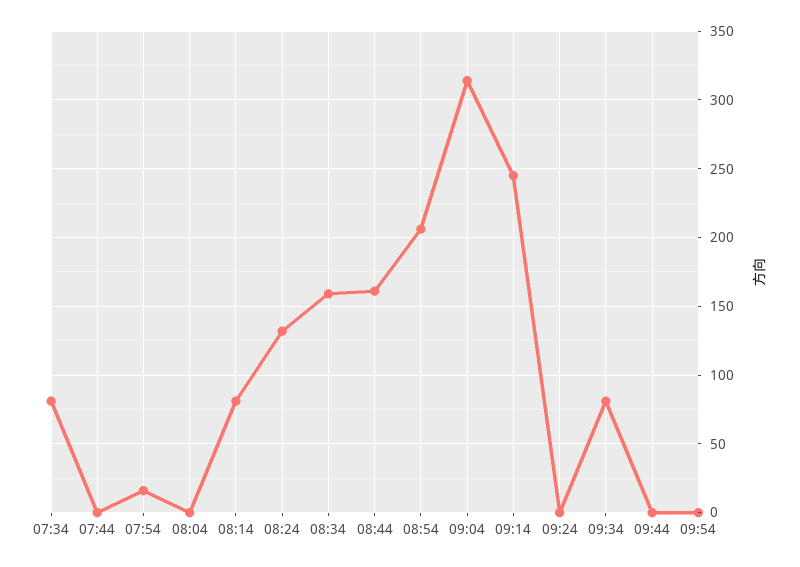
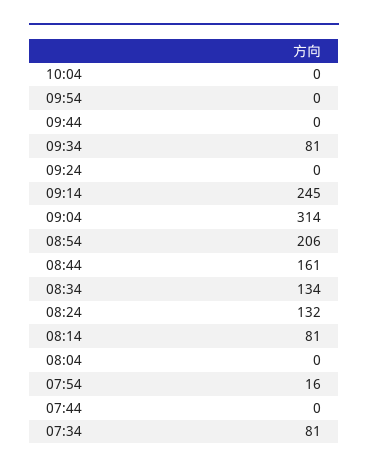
08:34: 160 -> 134
10:04: none -> 0

